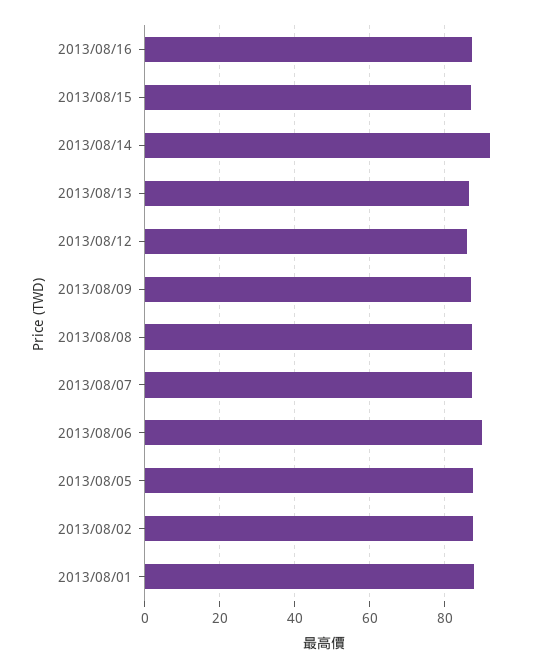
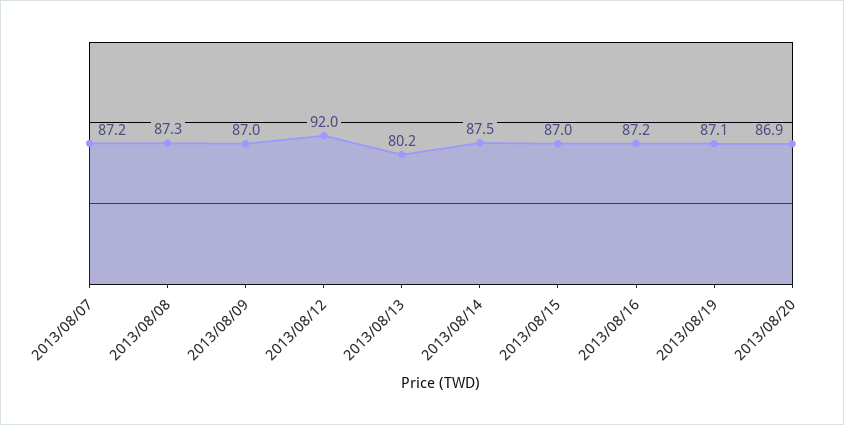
2013/08/14: 92 -> 87.5
2013/08/13: 86 -> 80.2
2013/08/12: 86 -> 92
2013/08/06: 90 -> none
2013/08/05: 88 -> none
2013/08/02: 88 -> none
2013/08/01: 88 -> none
2013/08/19: none -> 87.1
2013/08/20: none -> 86.9

